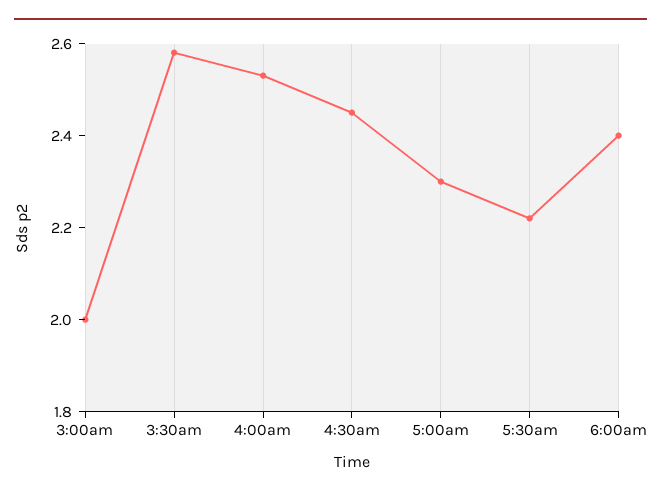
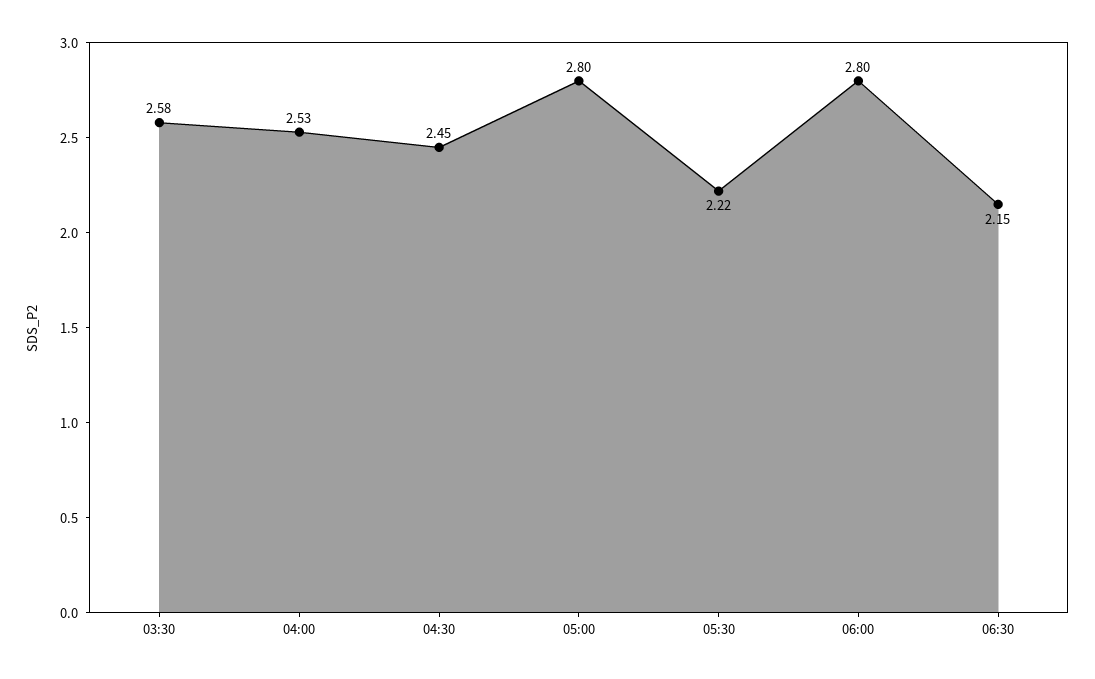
3:00am: 2 -> none
5:00am: 2.3 -> 2.8
6:00am: 2.4 -> 2.8
06:30: none -> 2.15

